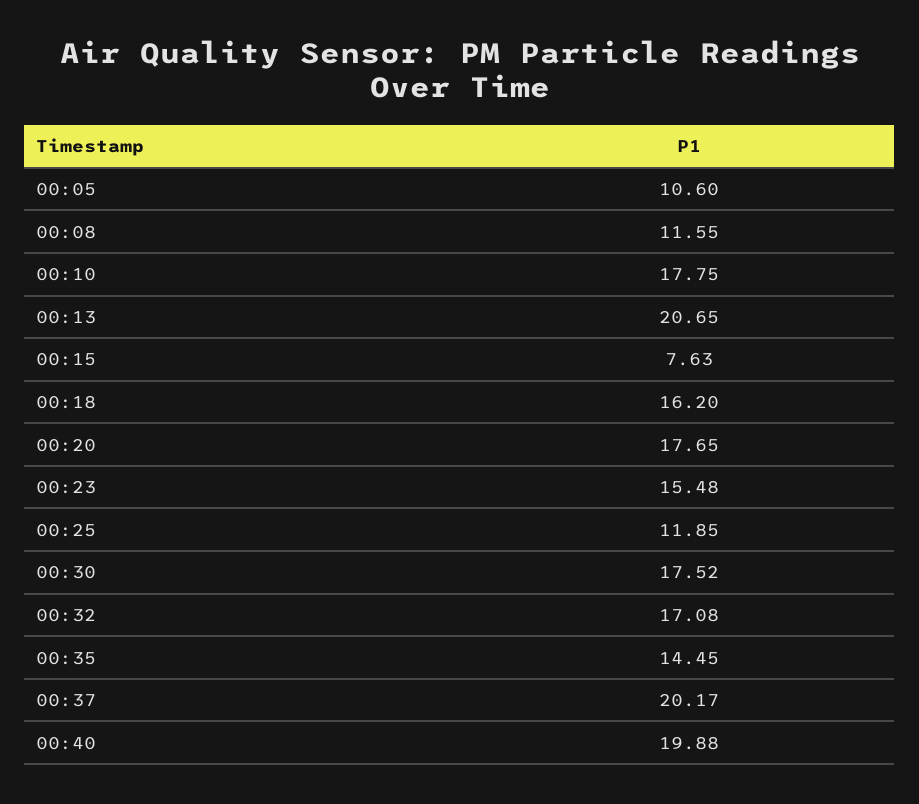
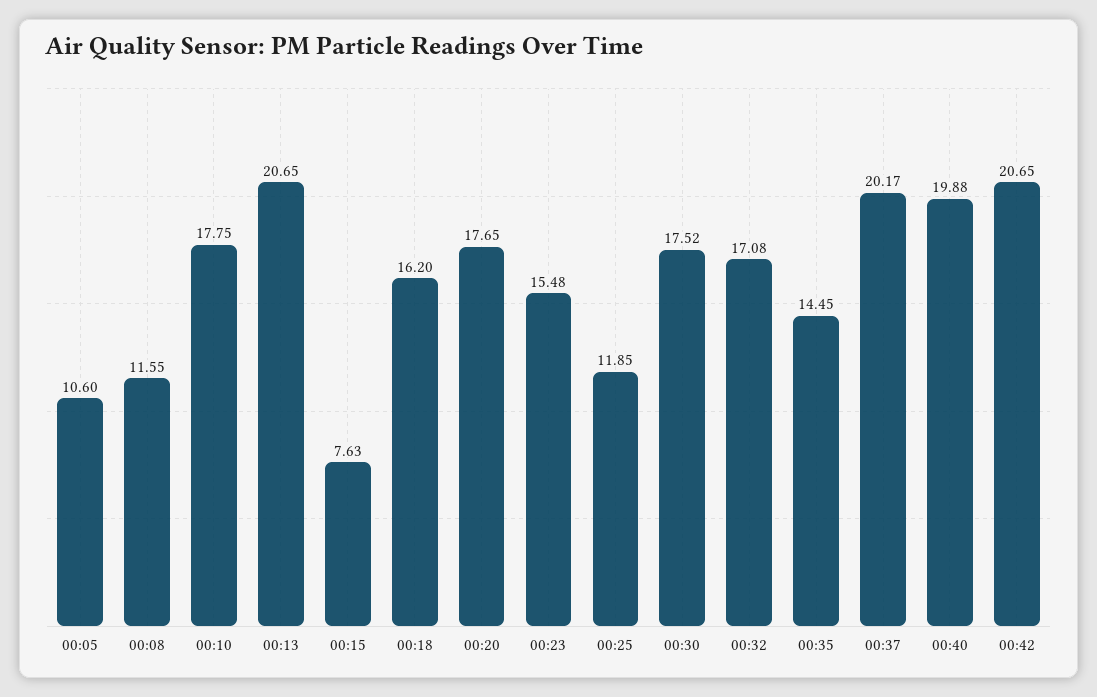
00:42: none -> 20.65

